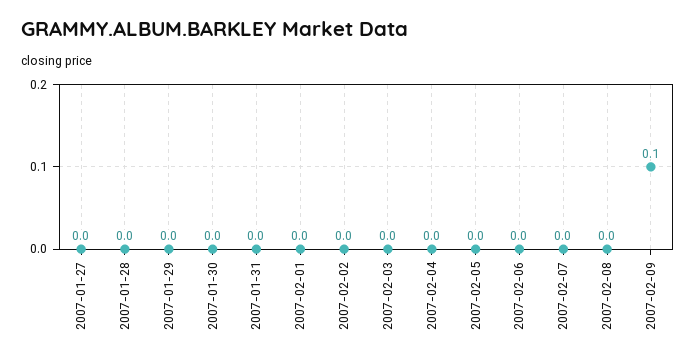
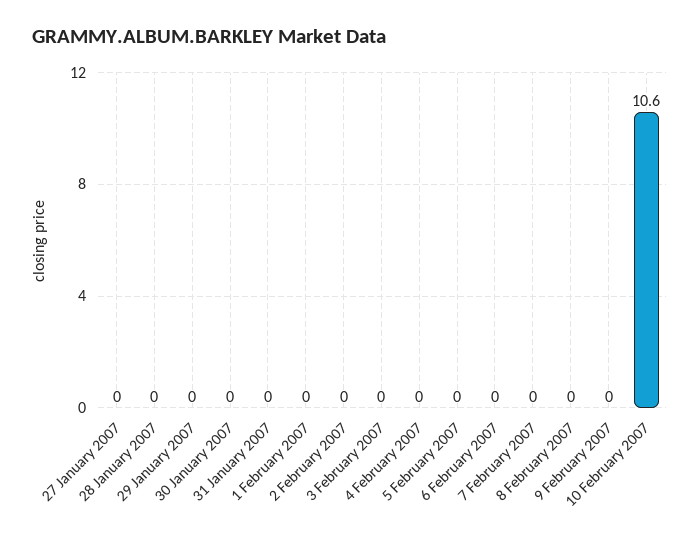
2007-02-09: 0.1 -> 0
10 February 2007: none -> 10.6

